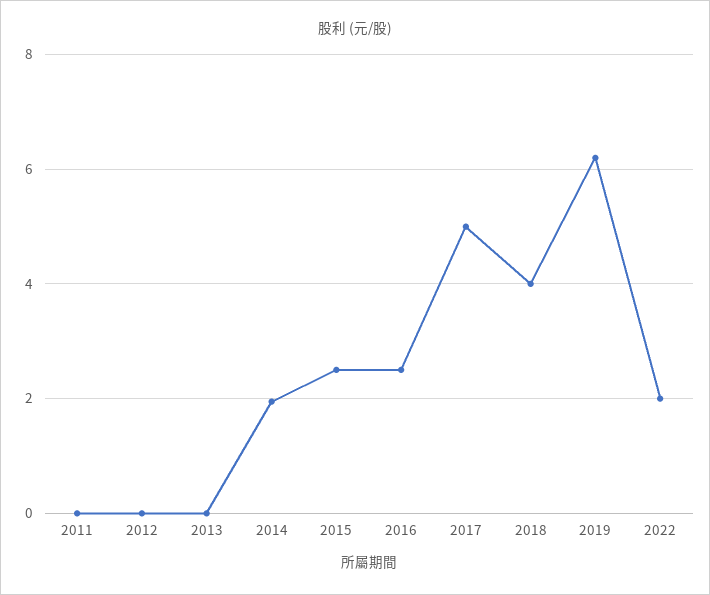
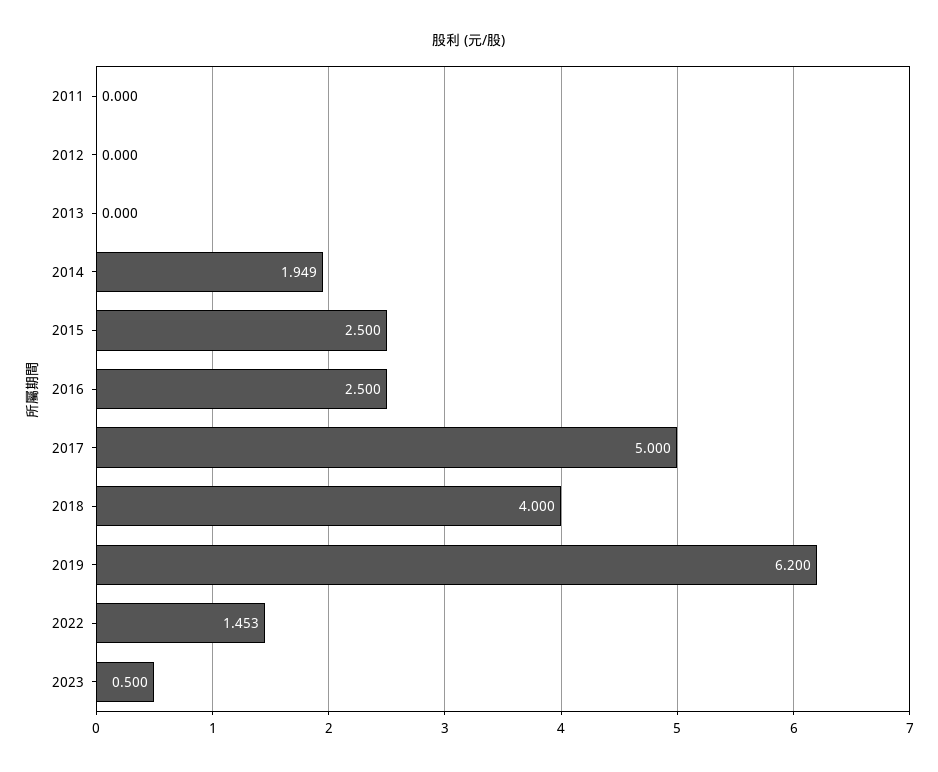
2022: 2 -> 1.453
2023: none -> 0.5

